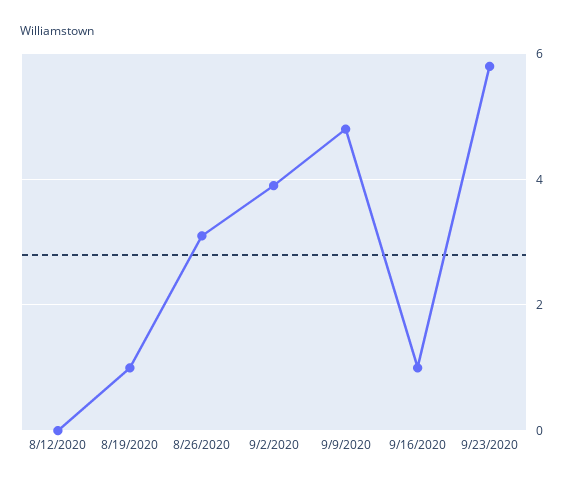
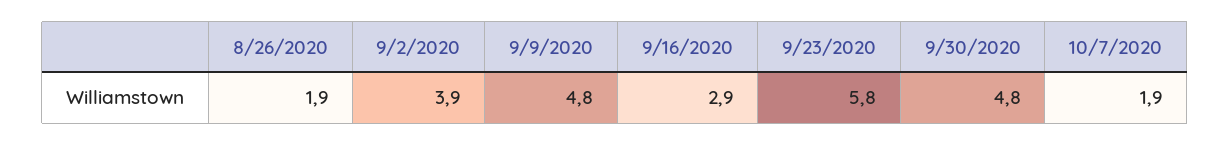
8/12/2020: 0 -> none
8/19/2020: 1 -> none
8/26/2020: 3 -> 1.9
9/16/2020: 1 -> 2.9
9/30/2020: none -> 4.8
10/7/2020: none -> 1.9

